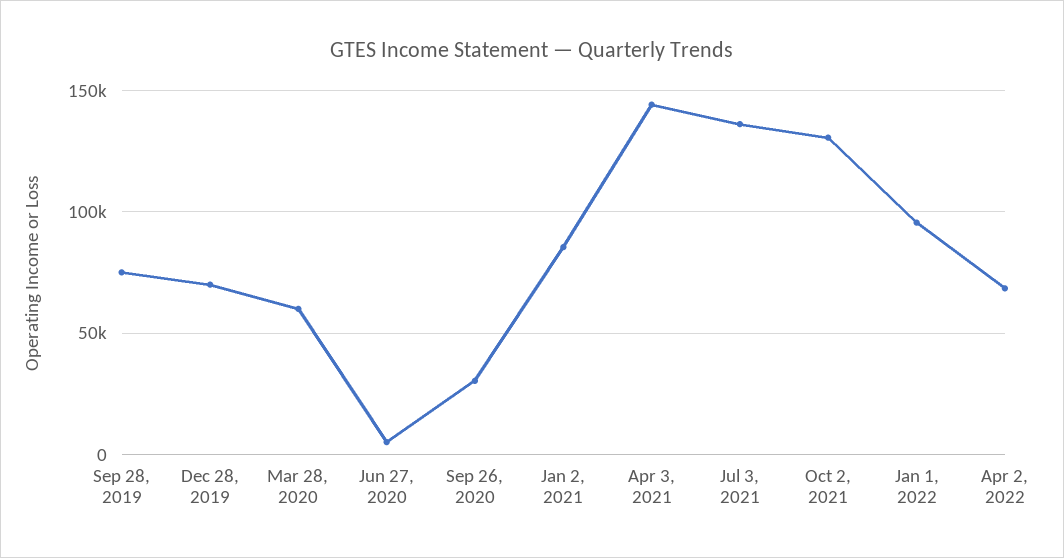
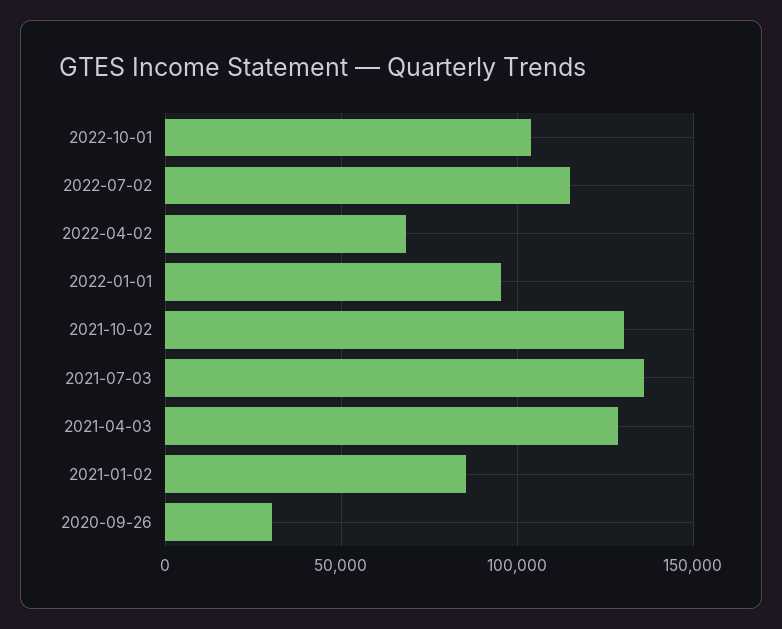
Sep 28, 2019: 75000 -> none
Dec 28, 2019: 70000 -> none
Mar 28, 2020: 60000 -> none
Jun 27, 2020: 5000 -> none
Apr 3, 2021: 145000 -> 130000
2022-10-01: none -> 105000
2022-07-02: none -> 115000

